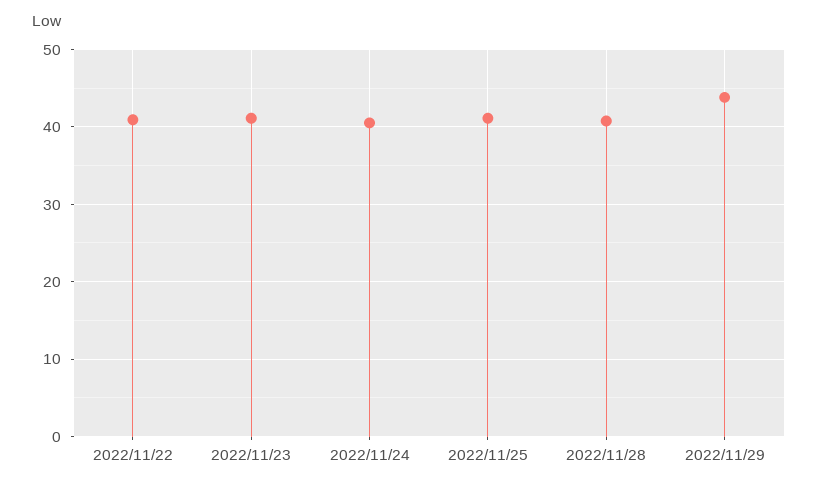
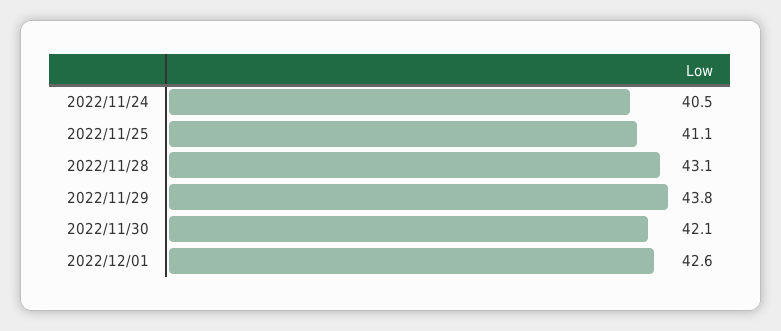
2022/11/22: 41 -> none
2022/11/23: 41 -> none
2022/11/28: 41 -> 43.1
2022/11/30: none -> 42.1
2022/12/01: none -> 42.6

